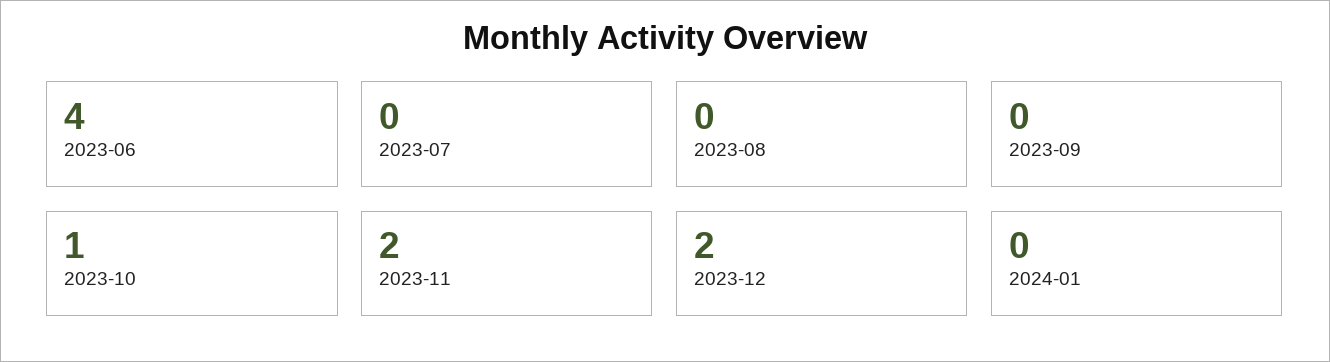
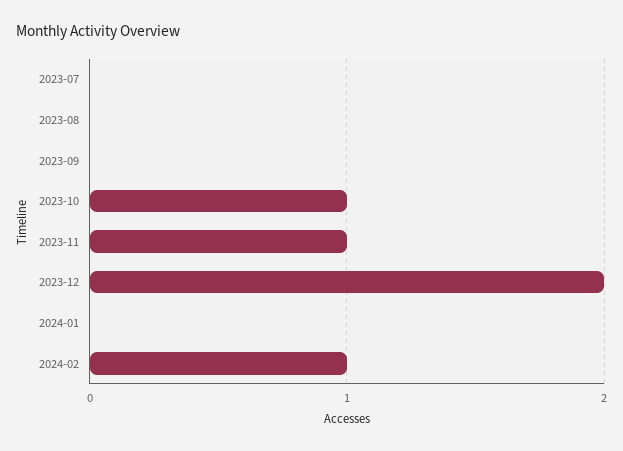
2023-06: 4 -> none
2023-11: 2 -> 1
2024-02: none -> 1

